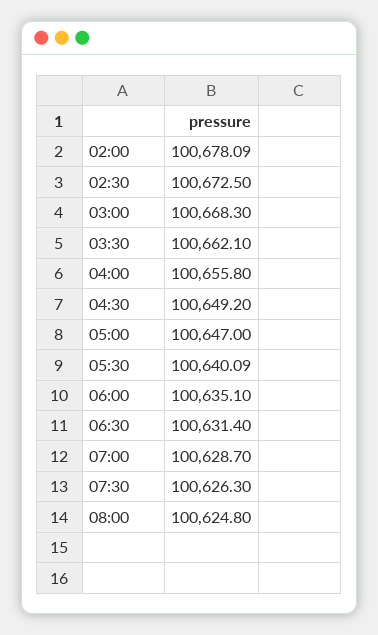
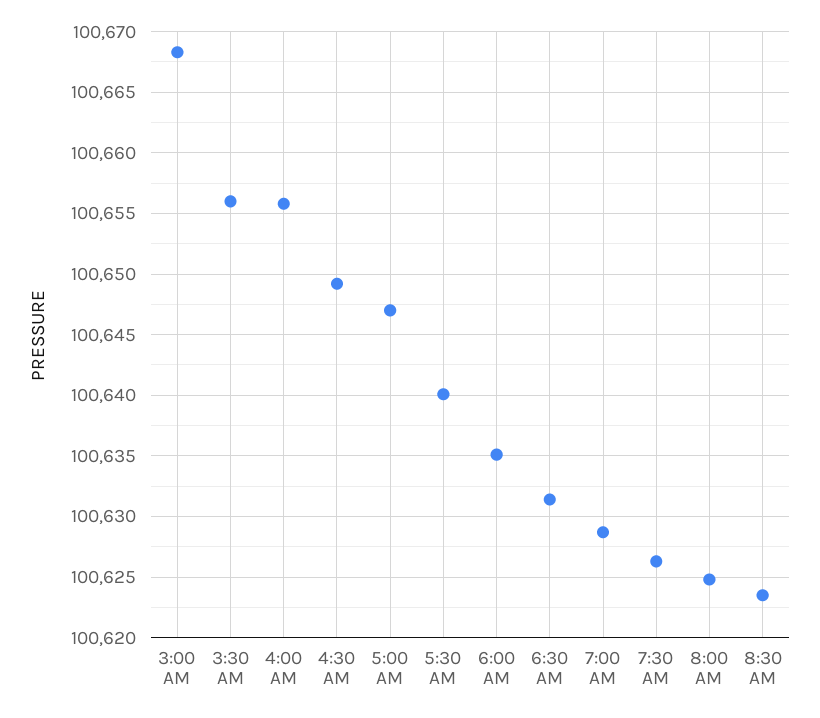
02:00: 100678.09 -> none
02:30: 100672.5 -> none
03:30: 100662.1 -> 100656
8:30 AM: none -> 100623.5

